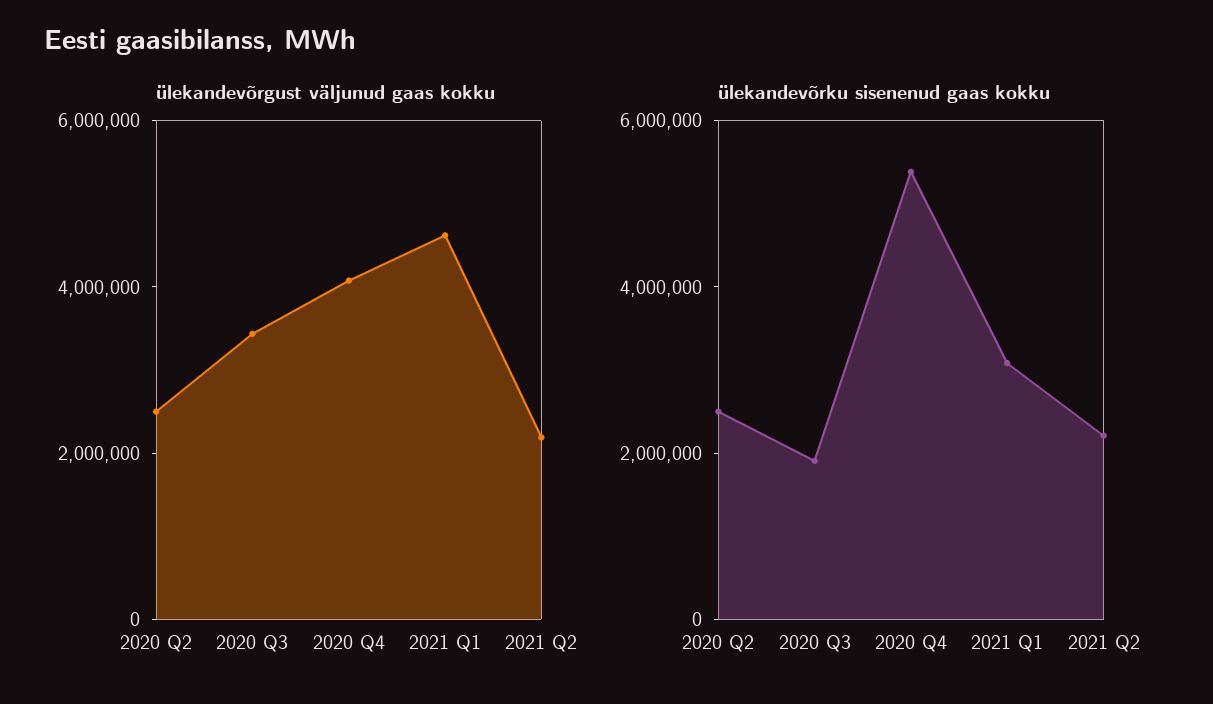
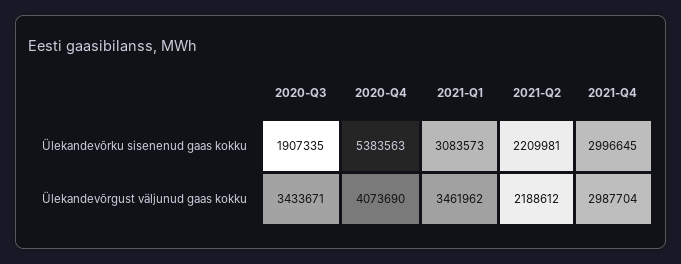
ülekandevõrgust väljunud gaas kokku, 2020 Q2: 2500000 -> none
ülekandevõrgust väljunud gaas kokku, 2021 Q1: 4500000 -> 3461962
ülekandevõrku sisenenud gaas kokku, 2020 Q2: 2500000 -> none
ülekandevõrku sisenenud gaas kokku, 2021-Q4: none -> 2996645
ülekandevõrgust väljunud gaas kokku, 2021-Q4: none -> 2987704

